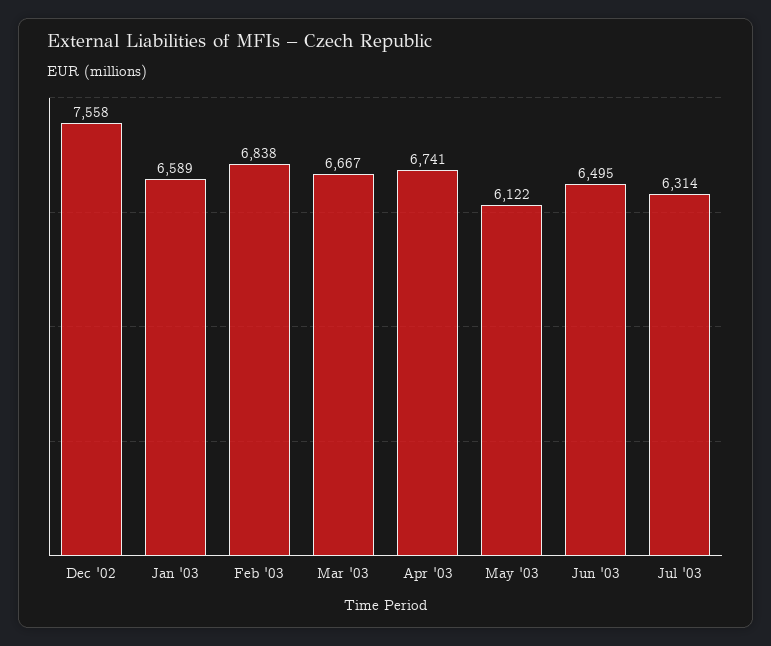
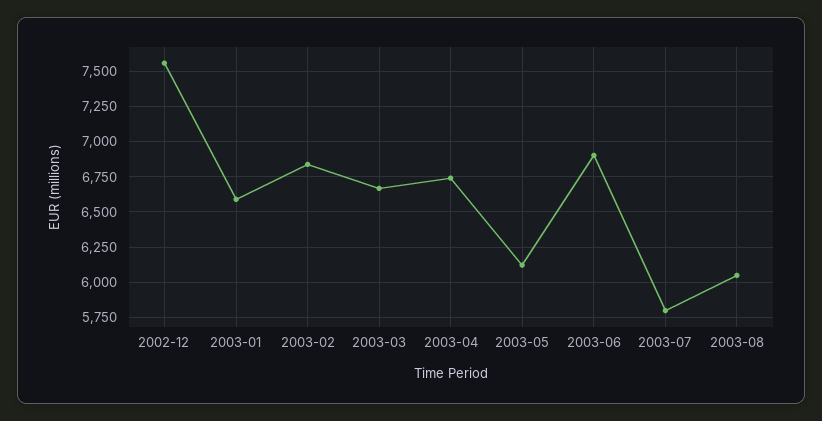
Jun '03: 6495 -> 6900
Jul '03: 6314 -> 5800
2003-08: none -> 6050

